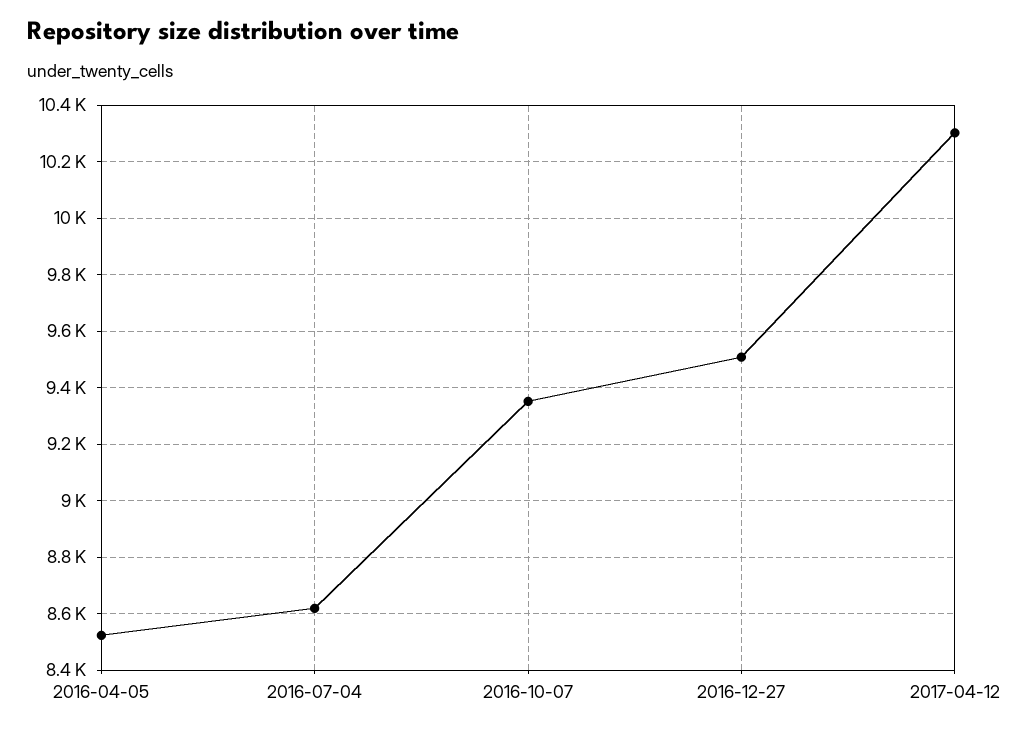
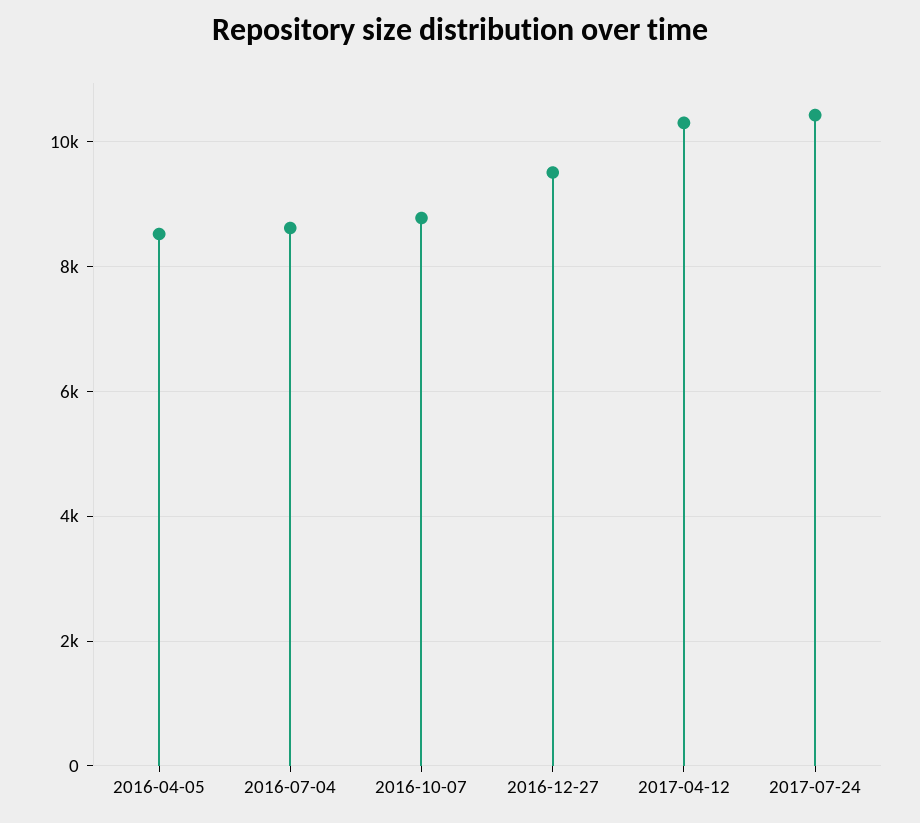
2016-10-07: 9350 -> 8800
2017-07-24: none -> 10400

